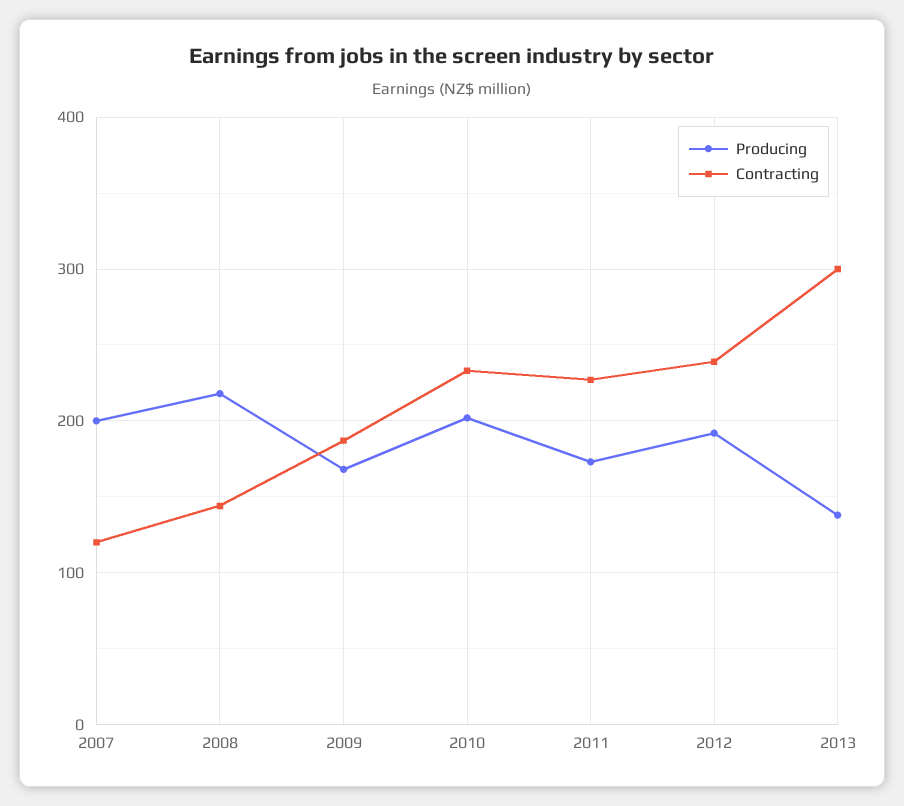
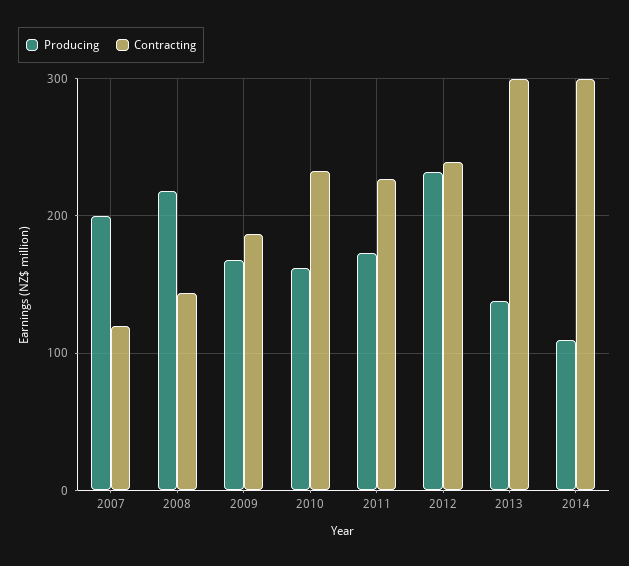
Producing, 2010: 200 -> 160
Producing, 2012: 190 -> 230
Producing, 2014: none -> 110
Contracting, 2014: none -> 300

